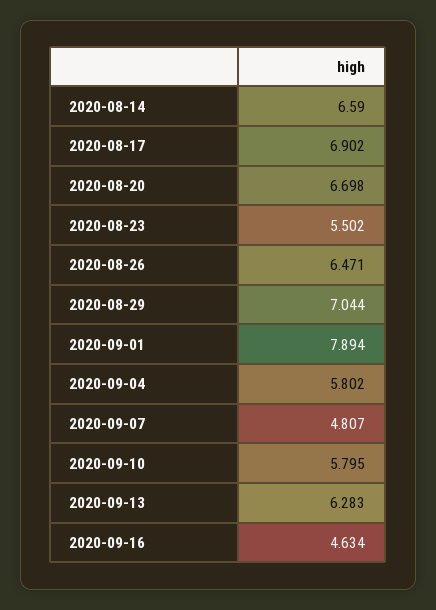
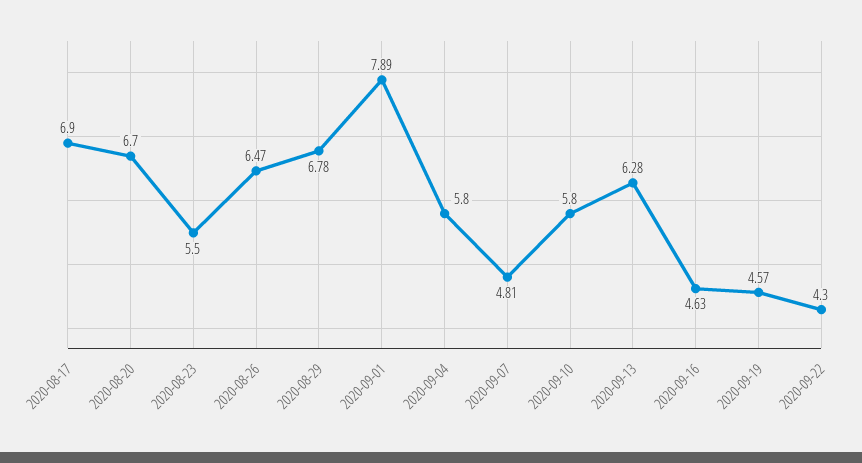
2020-08-14: 6.59 -> none
2020-08-29: 7.044 -> 6.78
2020-09-19: none -> 4.57
2020-09-22: none -> 4.3

